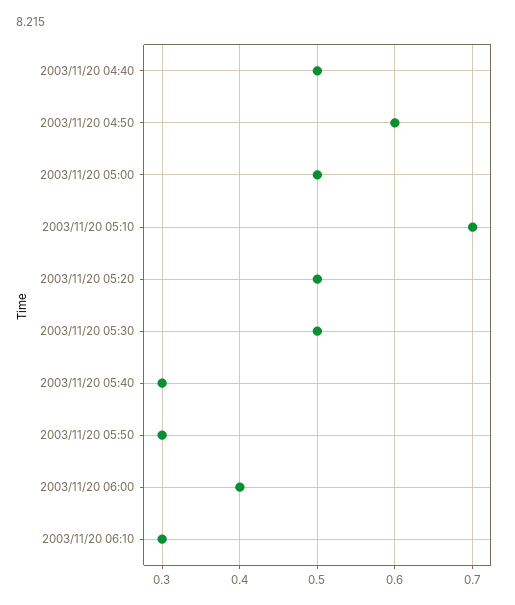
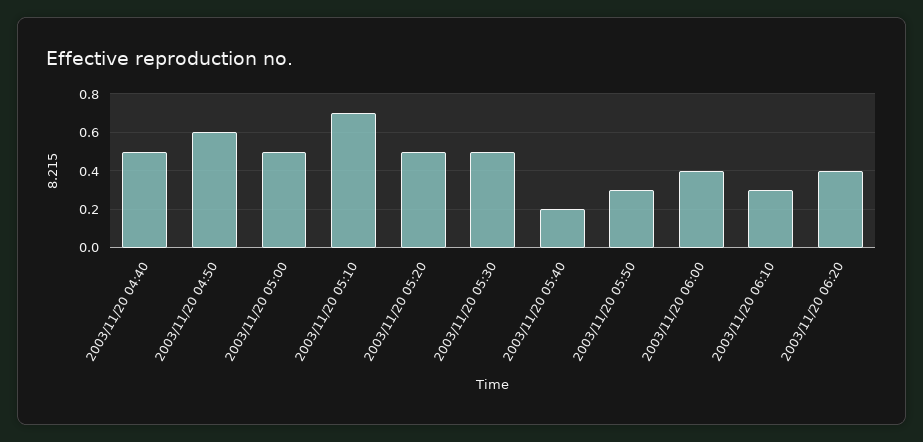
2003/11/20 05:40: 0.3 -> 0.2
2003/11/20 06:20: none -> 0.4

